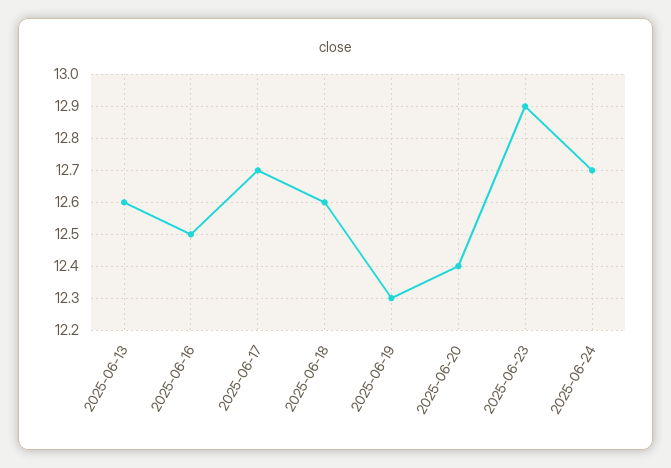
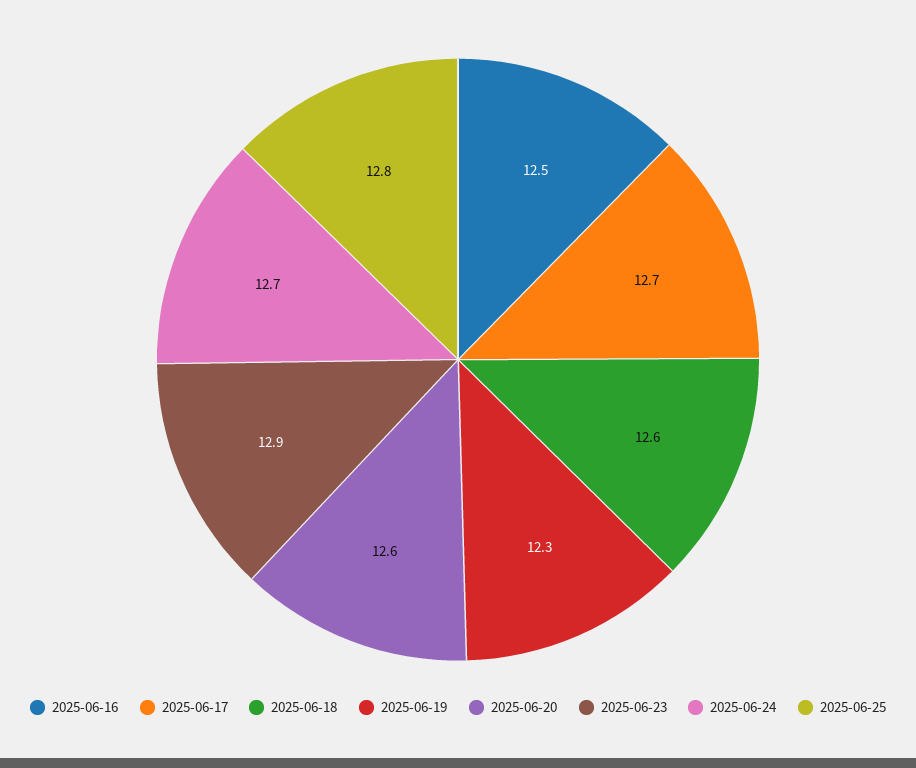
2025-06-13: 12.6 -> none
2025-06-20: 12.4 -> 12.6
2025-06-25: none -> 12.8

